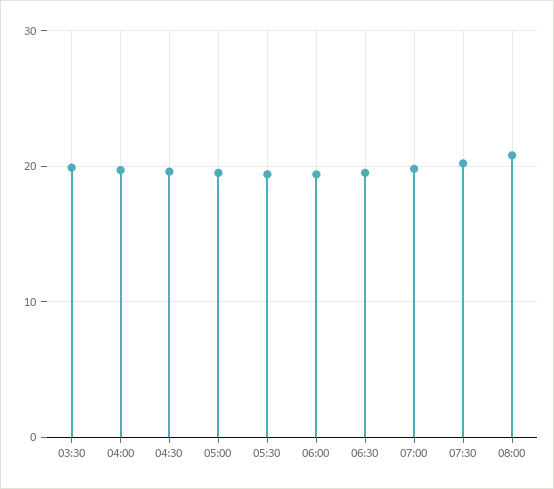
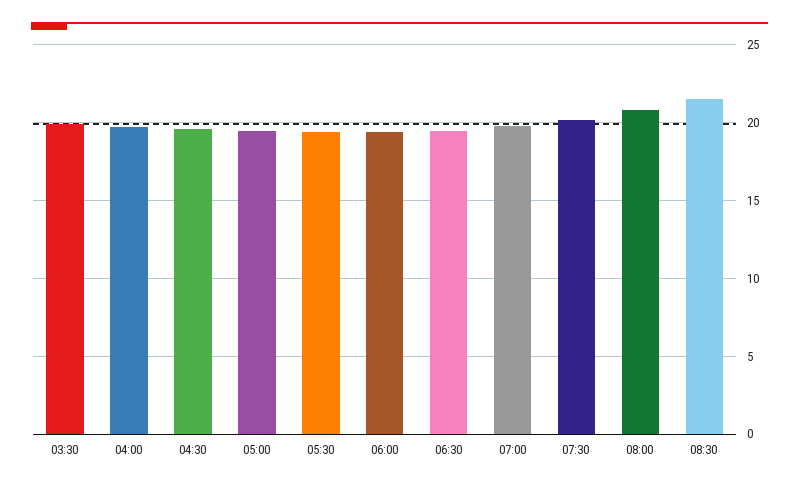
08:30: none -> 21.5

